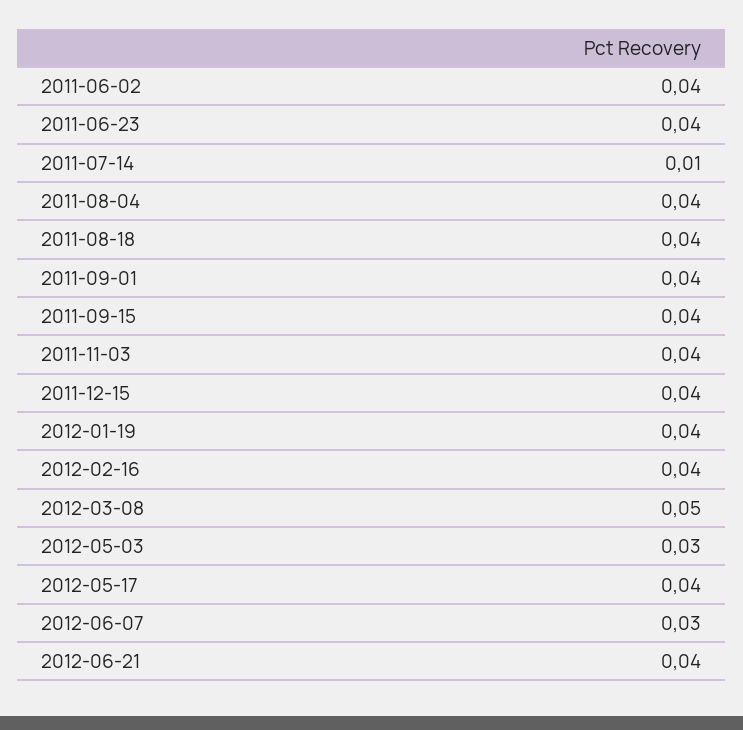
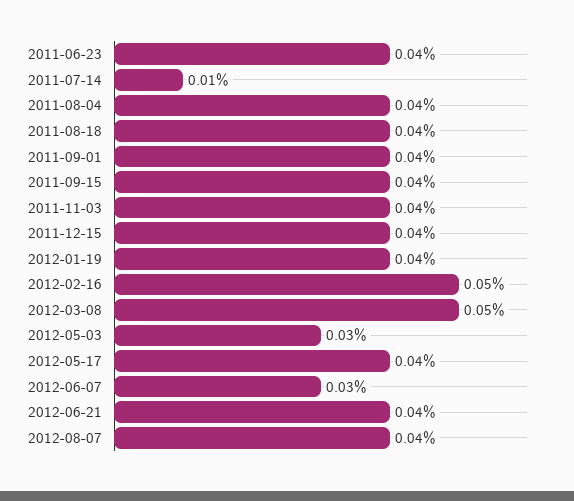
2011-06-02: 0.04 -> none
2012-02-16: 0.04 -> 0.05
2012-08-07: none -> 0.04

